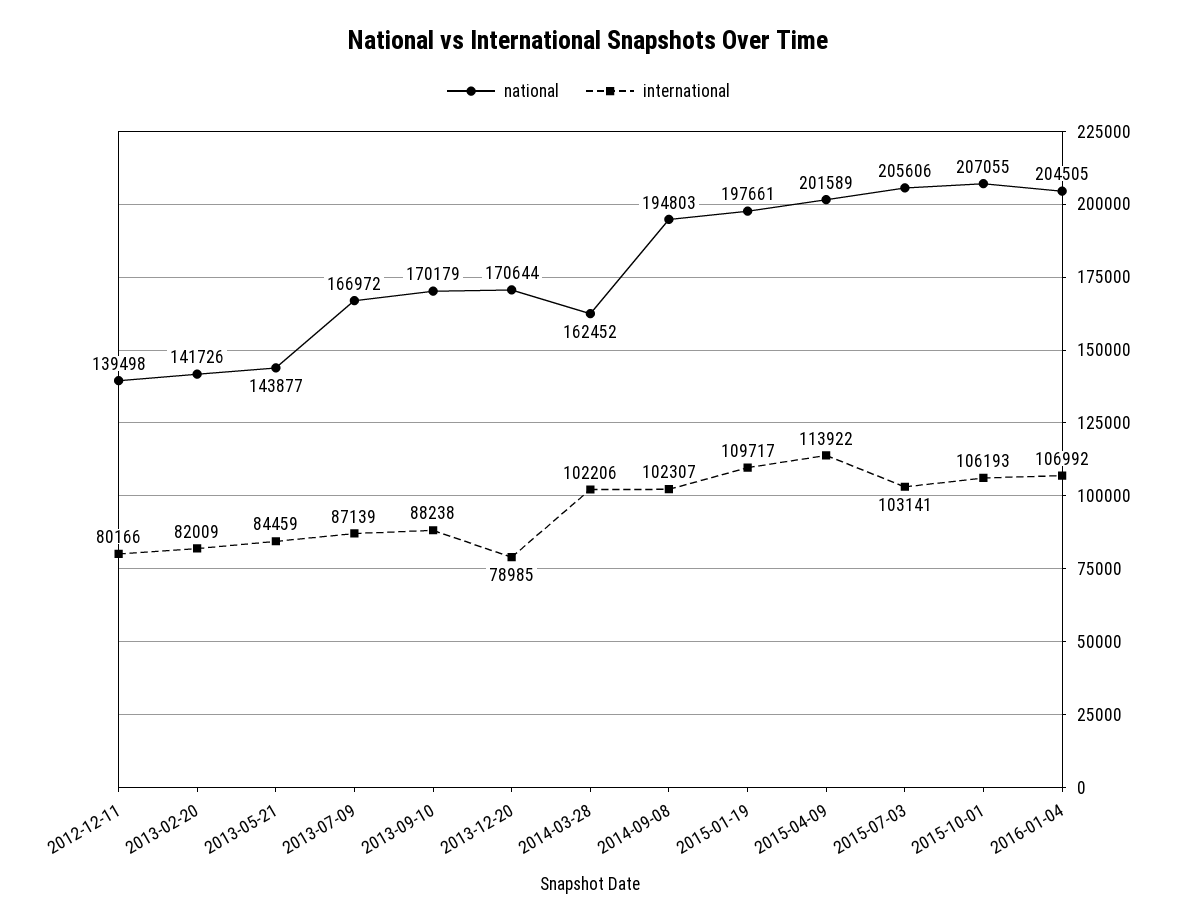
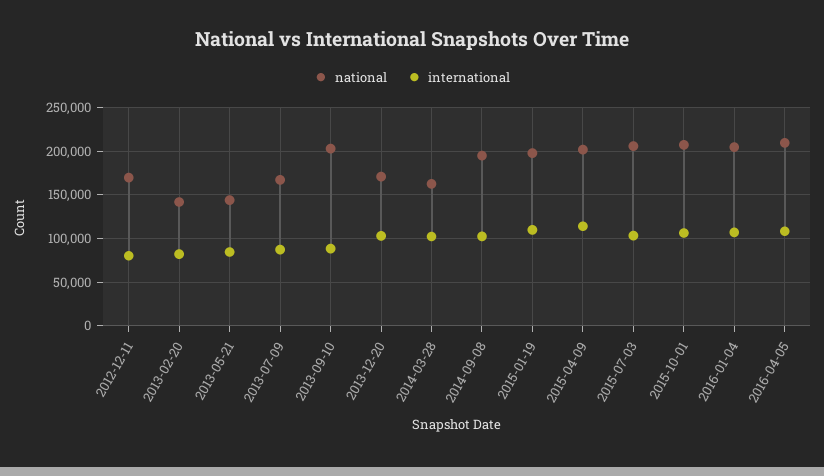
national, 2012-12-11: 139498 -> 170000
national, 2013-09-10: 170179 -> 200000
international, 2013-12-20: 78985 -> 100000
national, 2016-04-05: none -> 210000
international, 2016-04-05: none -> 110000

